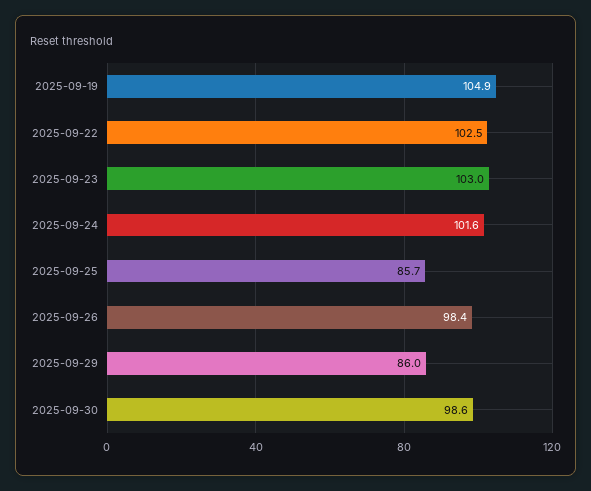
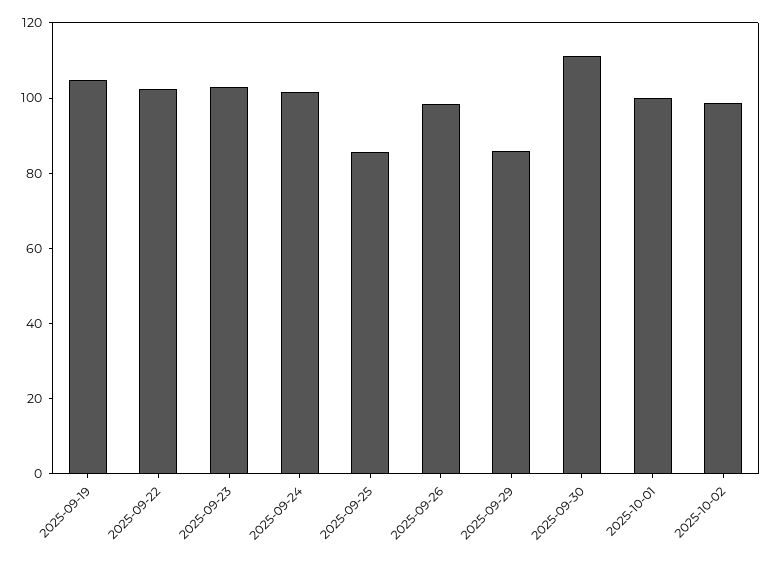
2025-09-30: 98.6 -> 110
2025-10-01: none -> 100
2025-10-02: none -> 100

